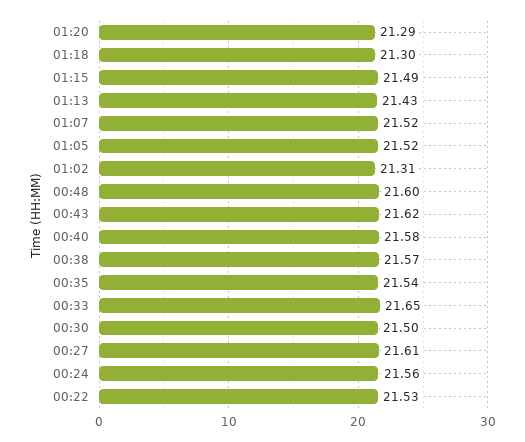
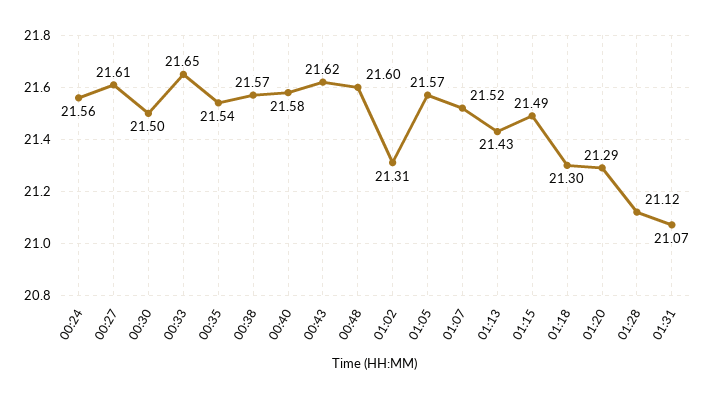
01:05: 21.52 -> 21.57
00:22: 21.53 -> none
01:28: none -> 21.12
01:31: none -> 21.07

